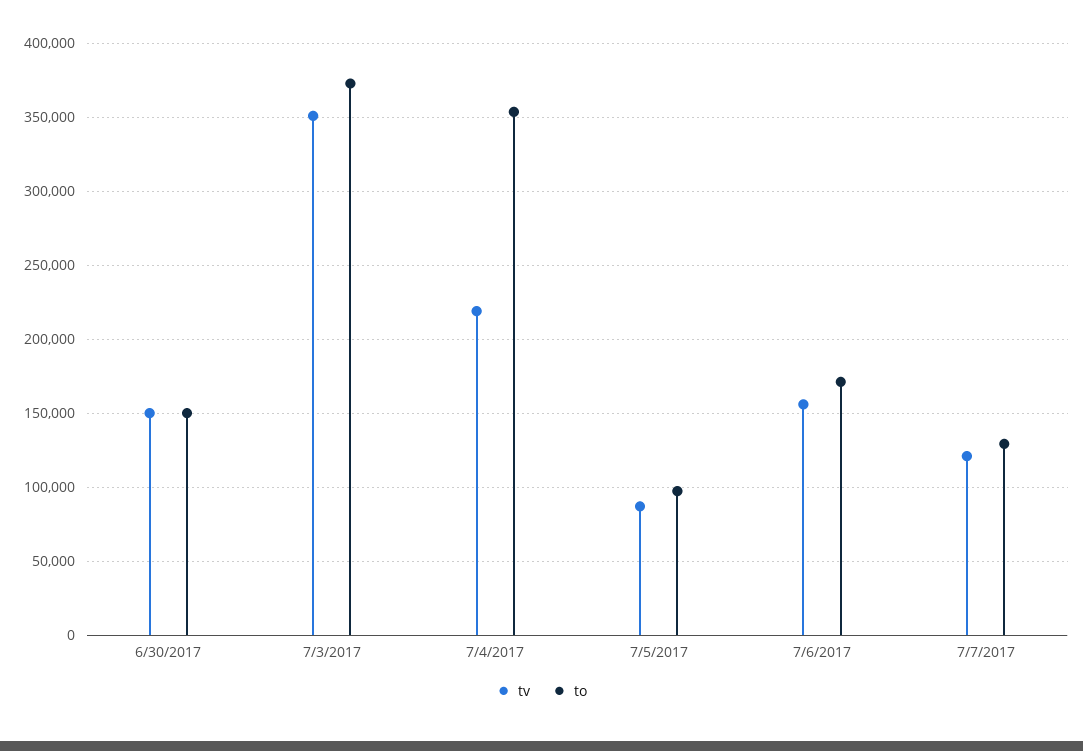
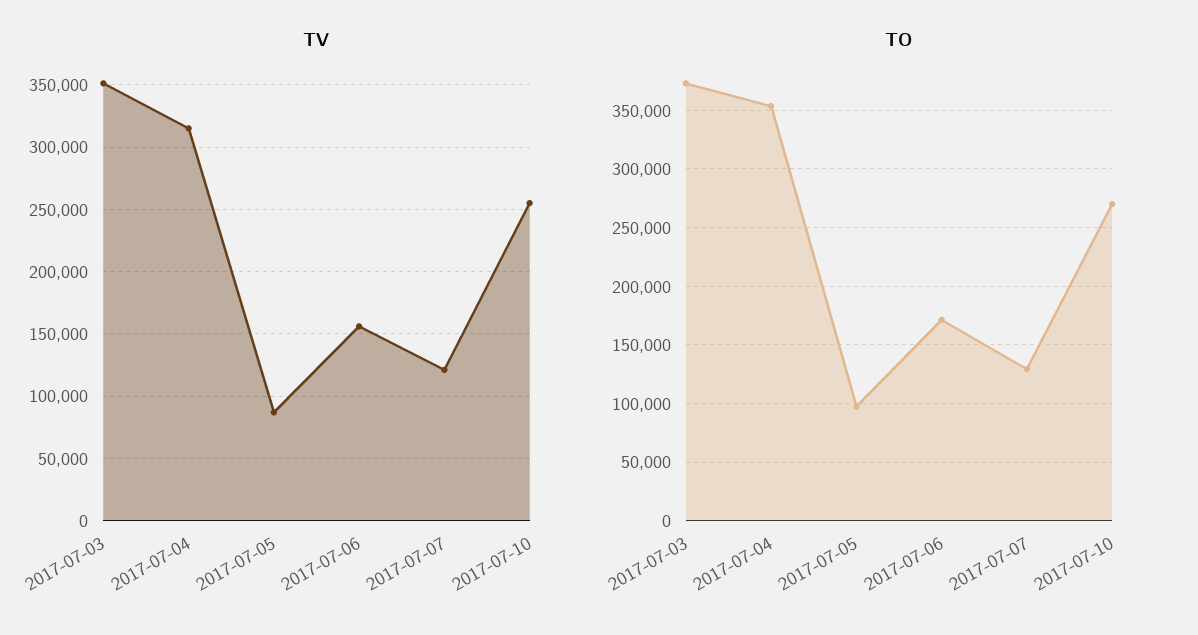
tv, 6/30/2017: 150000 -> none
to, 6/30/2017: 150000 -> none
tv, 7/4/2017: 220000 -> 315000
tv, 2017-07-10: none -> 255000
to, 2017-07-10: none -> 270000

